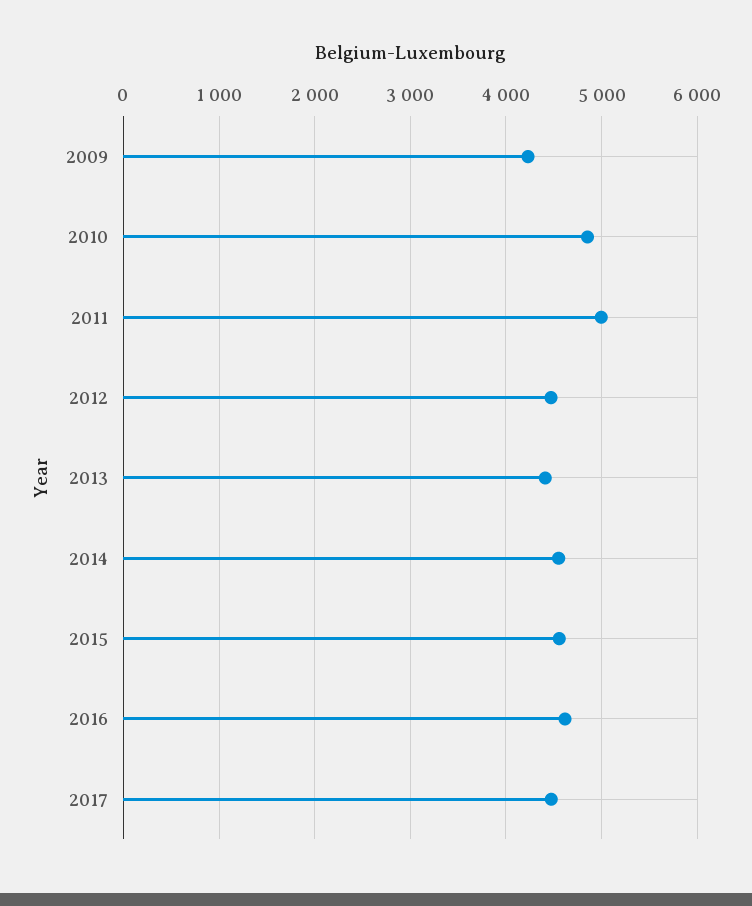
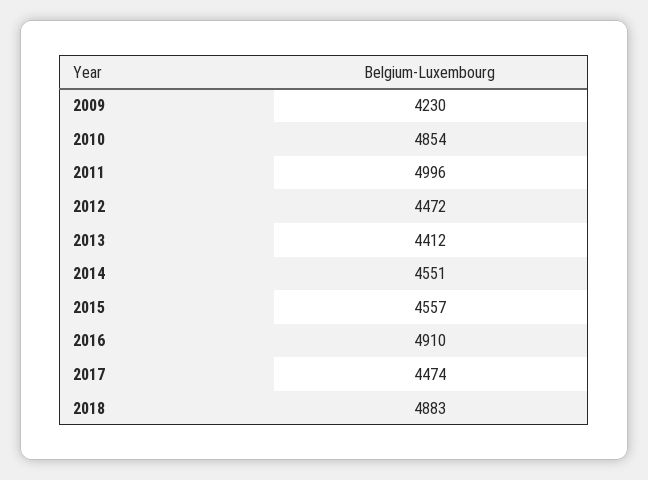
2016: 4600 -> 4910
2018: none -> 4883

